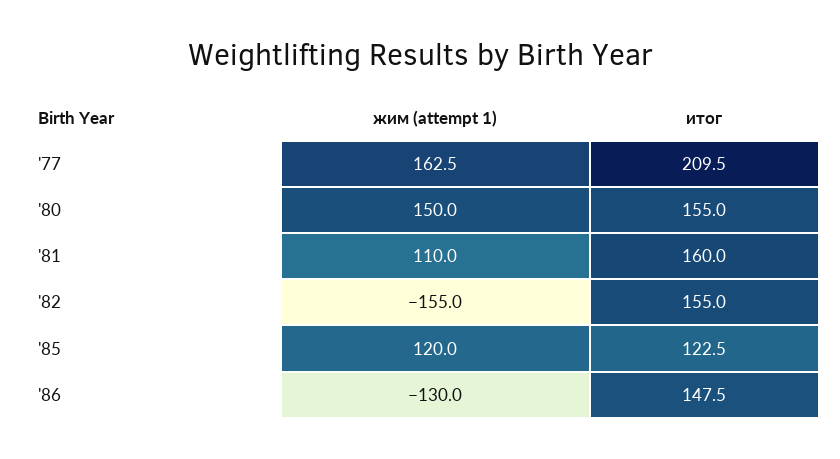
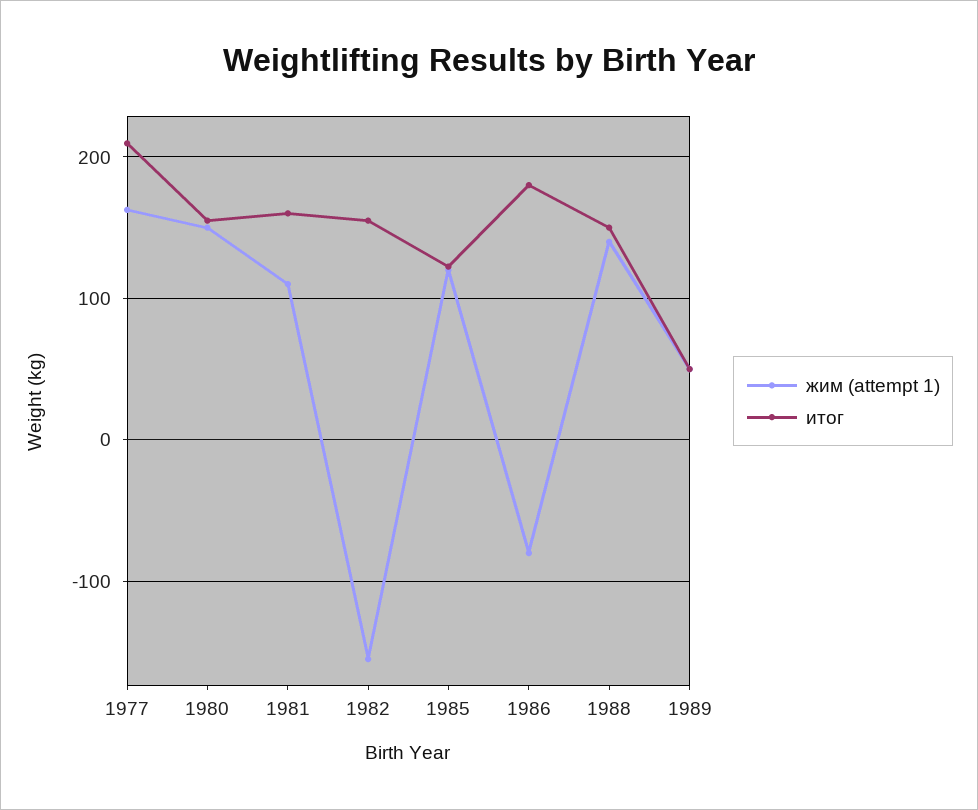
жим (attempt 1), '86: -130 -> -80
итог, '86: 147.5 -> 180
жим (attempt 1), 1988: none -> 140
итог, 1988: none -> 150
жим (attempt 1), 1989: none -> 50
итог, 1989: none -> 50

